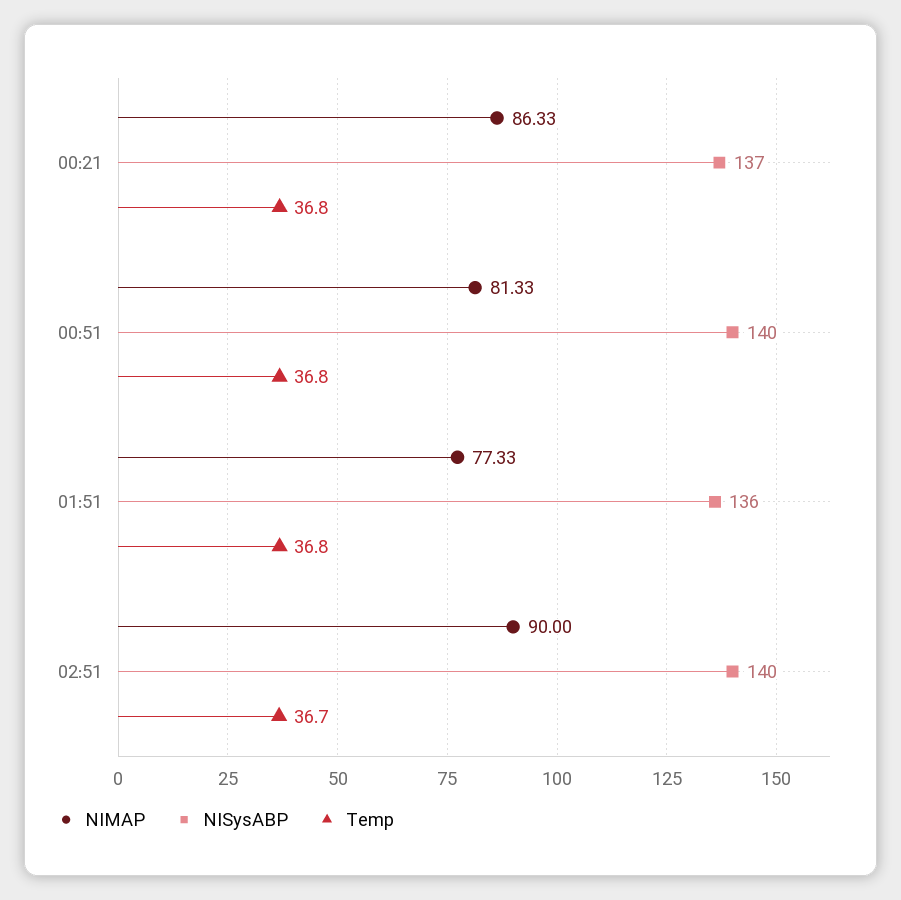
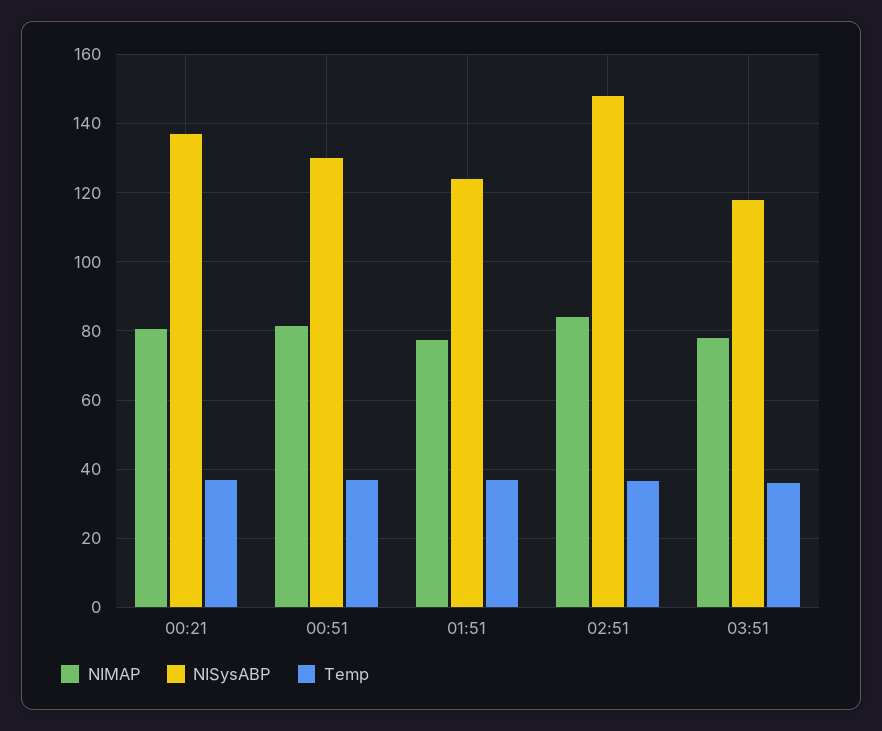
NIMAP, 00:21: 86.33 -> 80
NISysABP, 00:51: 140 -> 130
NISysABP, 01:51: 136 -> 124
NIMAP, 02:51: 90 -> 84
NISysABP, 02:51: 140 -> 148
NIMAP, 03:51: none -> 78
NISysABP, 03:51: none -> 118
Temp, 03:51: none -> 36

